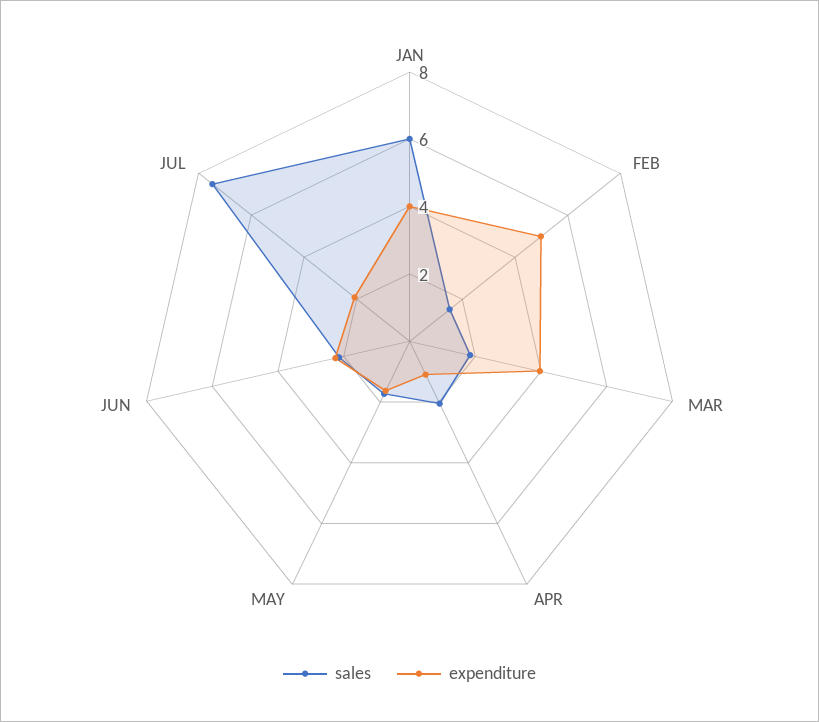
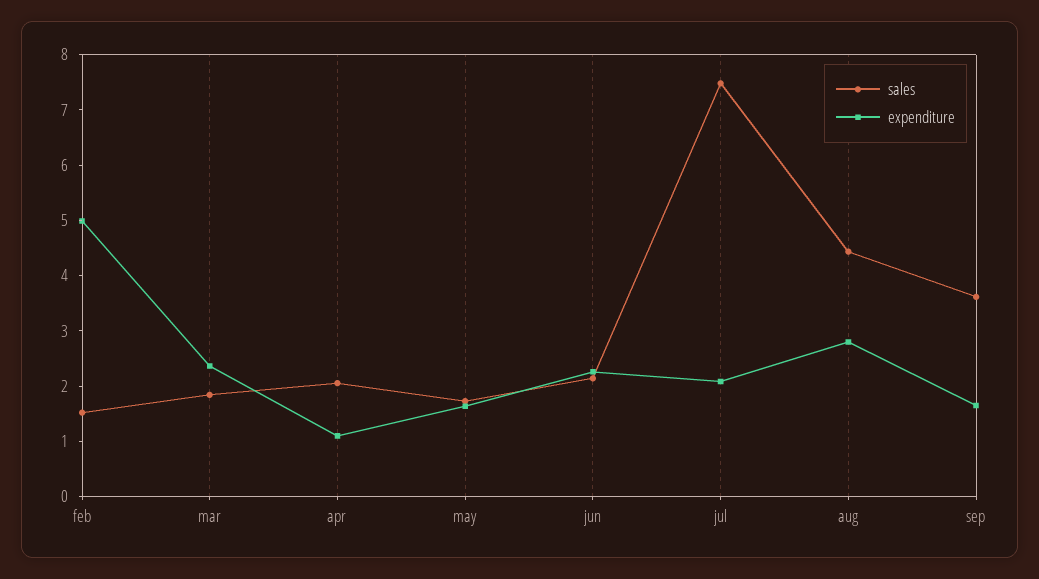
sales, JAN: 6 -> none
expenditure, JAN: 4 -> none
expenditure, MAR: 4 -> 2.4
sales, aug: none -> 4.4
expenditure, aug: none -> 2.8
sales, sep: none -> 3.6
expenditure, sep: none -> 1.6

